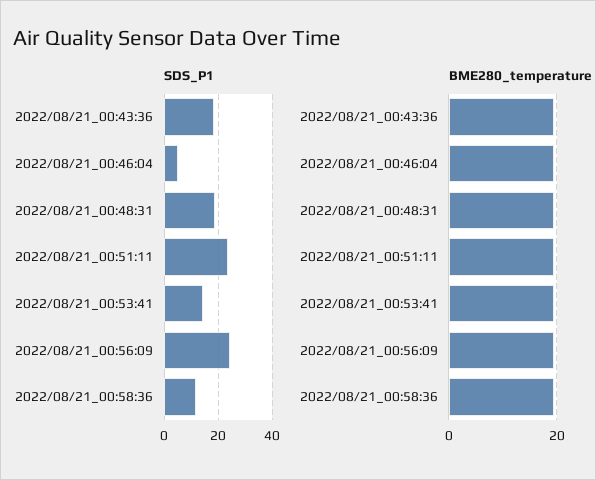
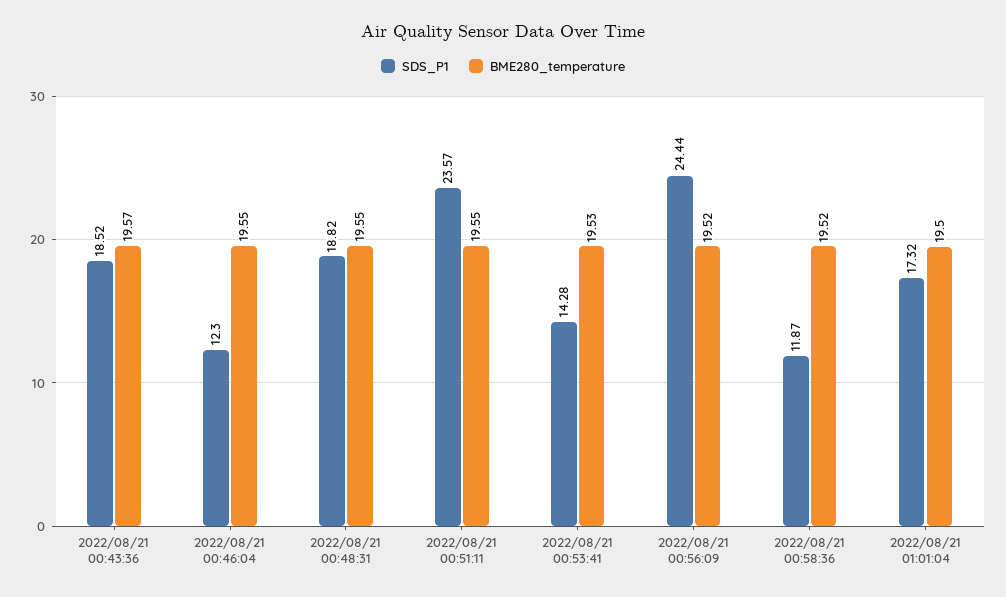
SDS_P1, 2022/08/21_00:46:04: 5 -> 12.3
SDS_P1, 2022/08/21 01:01:04: none -> 17.32
BME280_temperature, 2022/08/21 01:01:04: none -> 19.5

